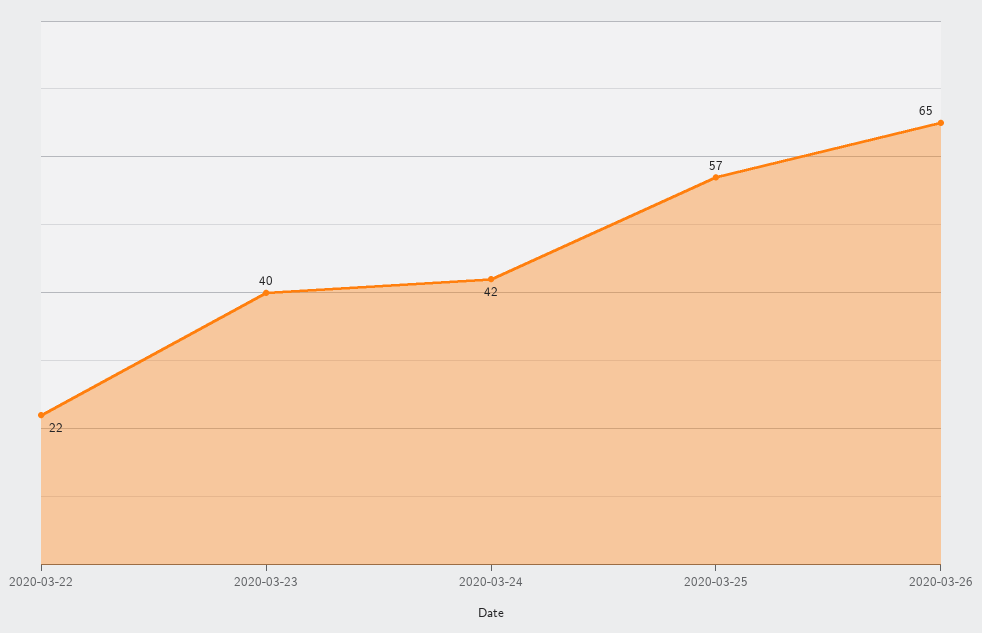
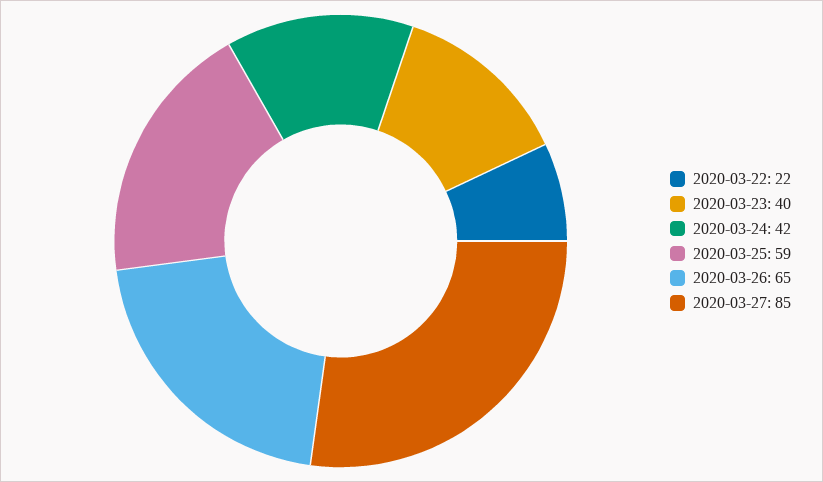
2020-03-25: 57 -> 59
2020-03-27: none -> 85

